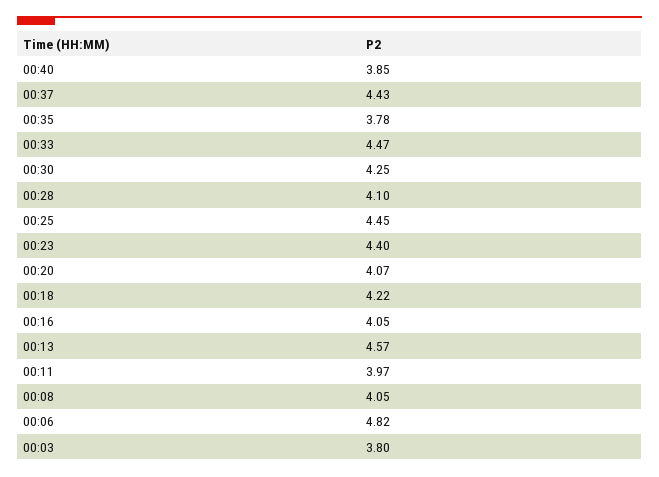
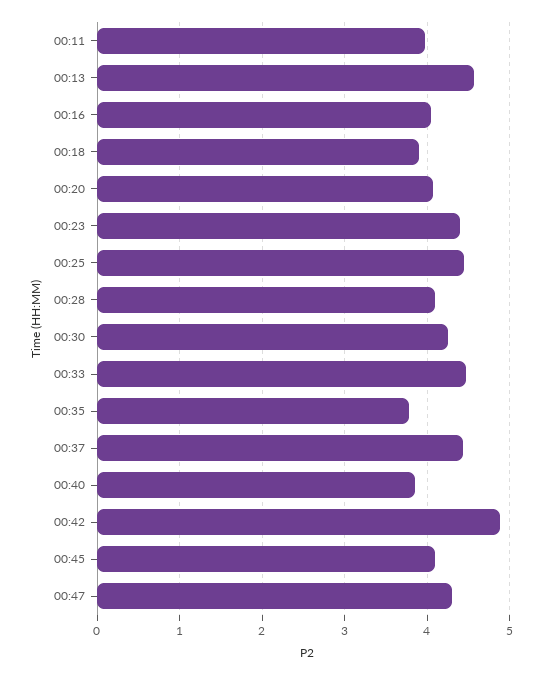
00:18: 4.22 -> 3.9
00:08: 4.05 -> none
00:06: 4.82 -> none
00:03: 3.8 -> none
00:42: none -> 4.9
00:45: none -> 4.1
00:47: none -> 4.3

